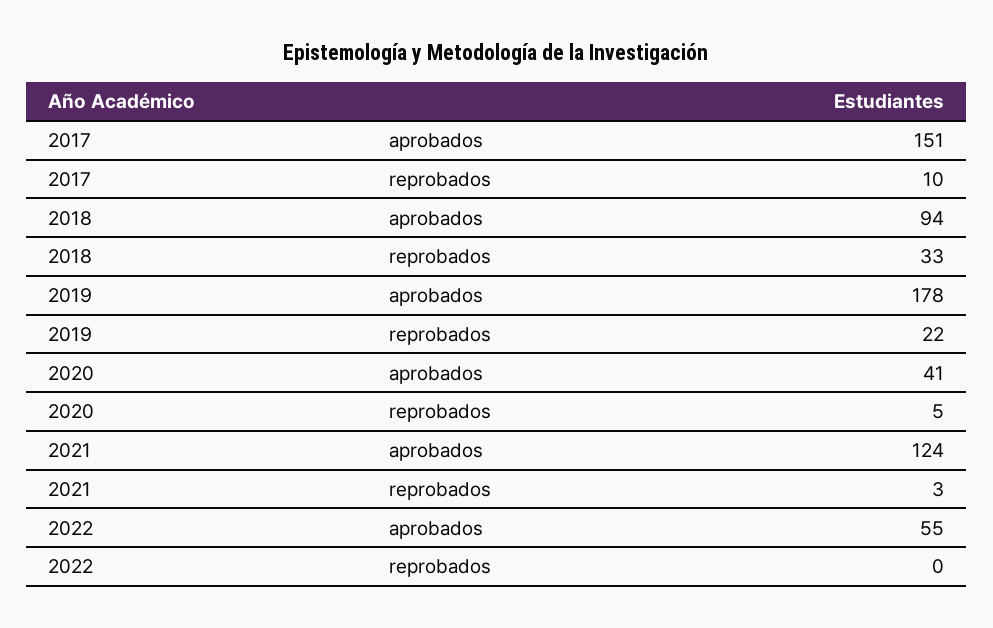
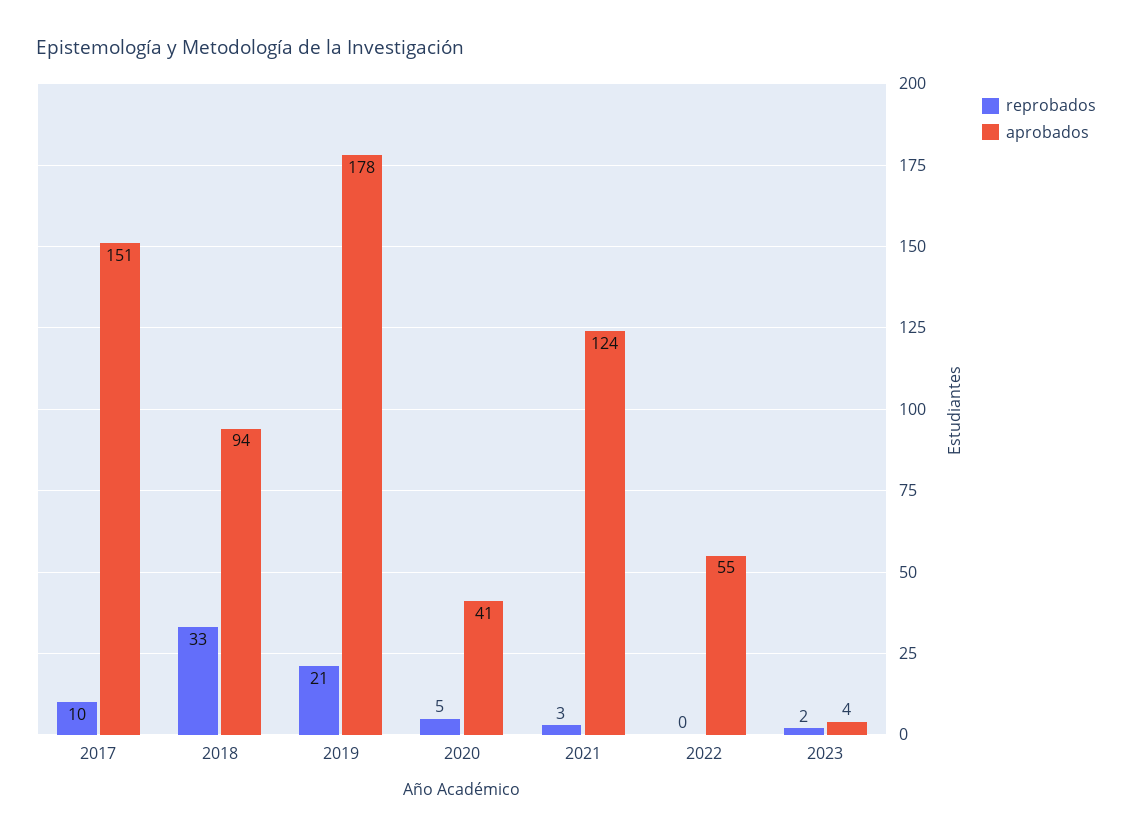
reprobados, 2019: 22 -> 21
reprobados, 2023: none -> 2
aprobados, 2023: none -> 4

